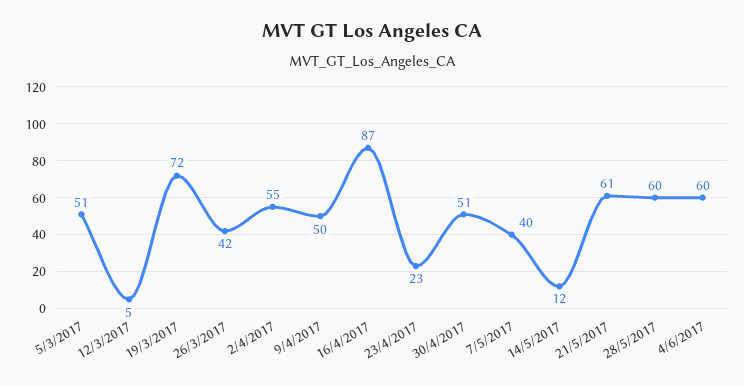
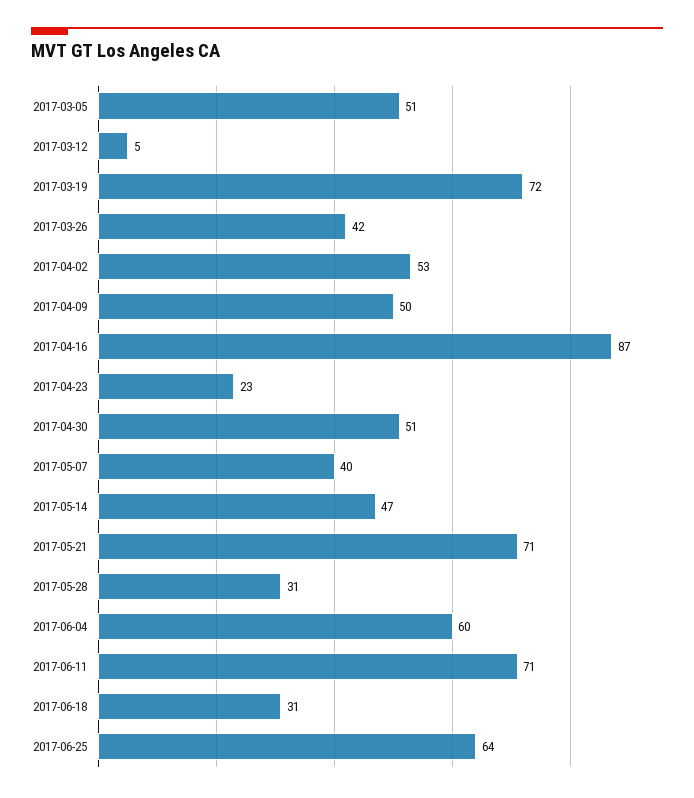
2/4/2017: 55 -> 53
14/5/2017: 12 -> 47
21/5/2017: 61 -> 71
28/5/2017: 60 -> 31
2017-06-11: none -> 71
2017-06-18: none -> 31
2017-06-25: none -> 64

